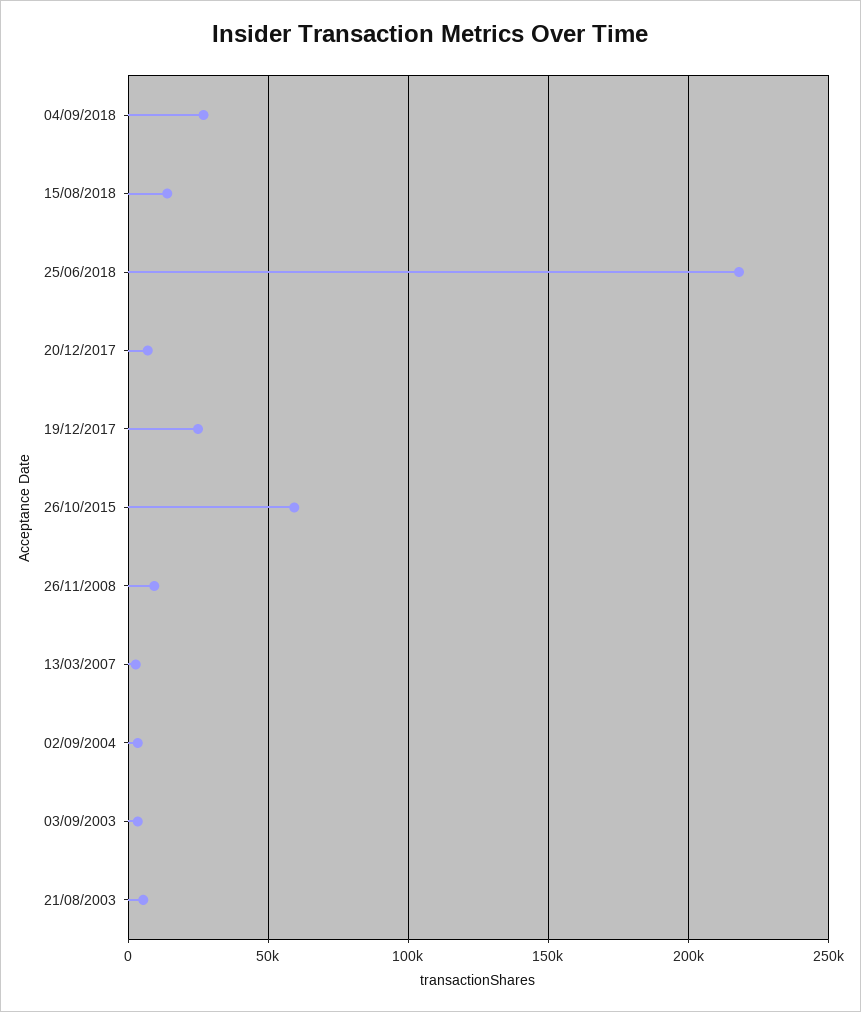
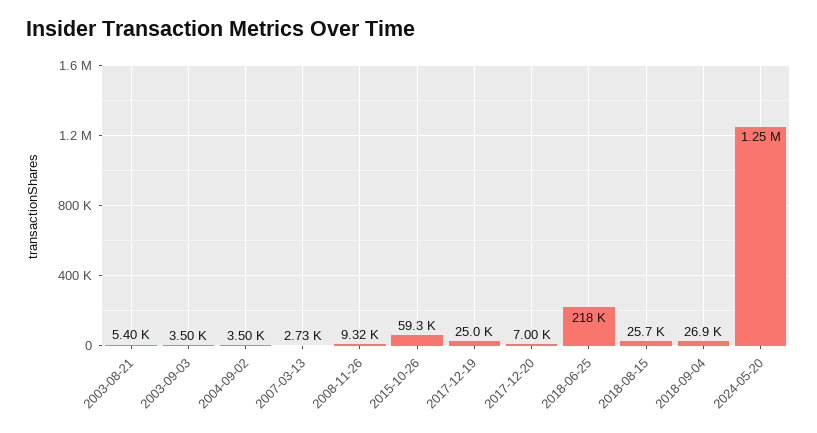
15/08/2018: 15000 -> 25700
2024-05-20: none -> 1250000

